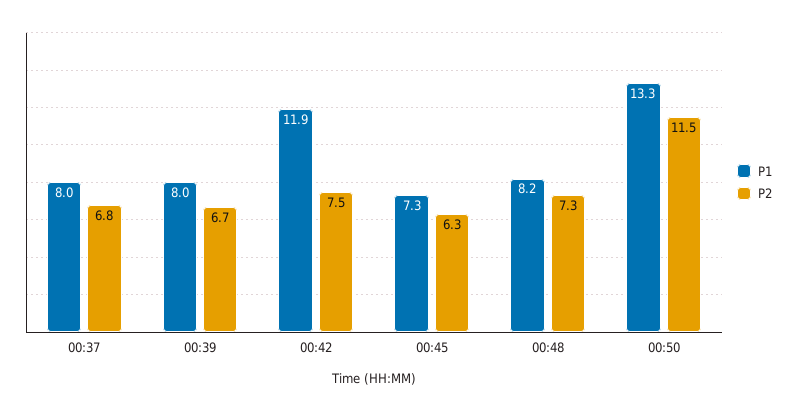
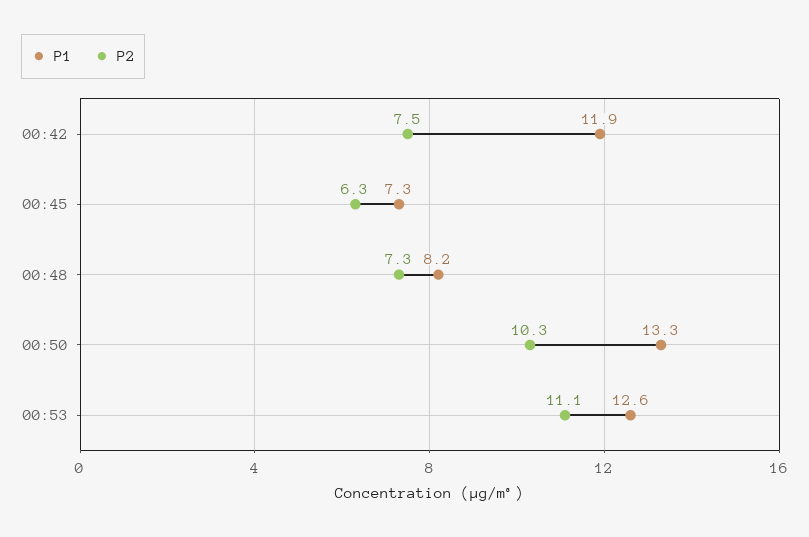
P1, 00:37: 8 -> none
P2, 00:37: 6.8 -> none
P1, 00:39: 8 -> none
P2, 00:39: 6.7 -> none
P2, 00:50: 11.5 -> 10.3
P1, 00:53: none -> 12.6
P2, 00:53: none -> 11.1

